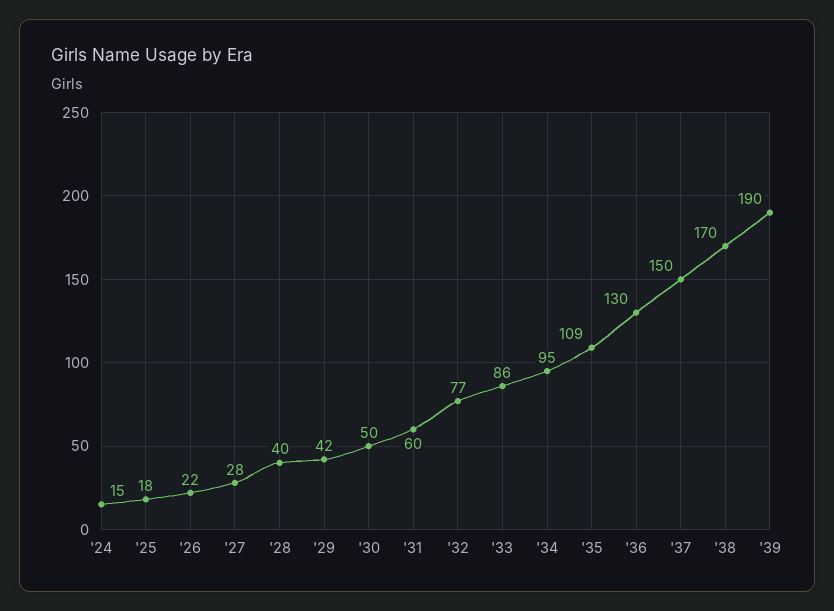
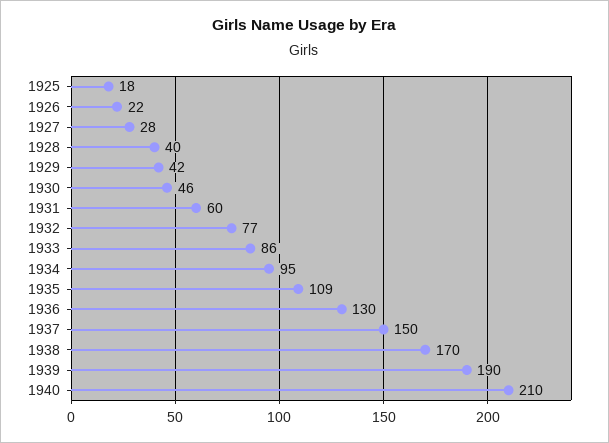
'24: 15 -> none
'30: 50 -> 46
1940: none -> 210

